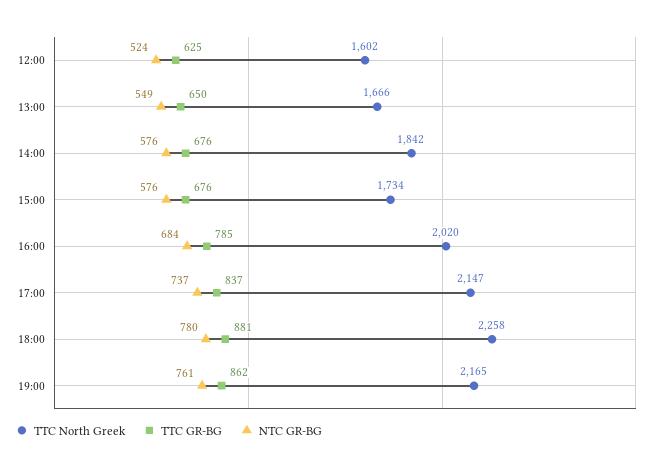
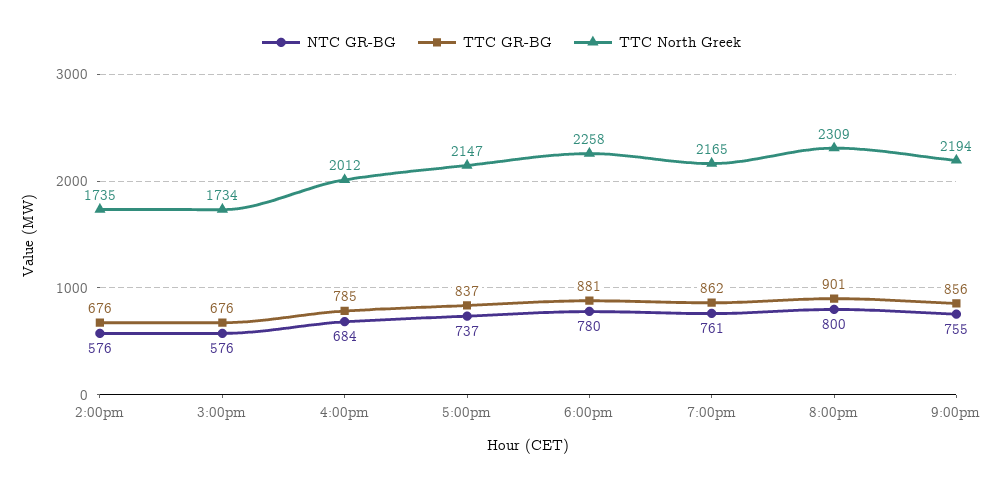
TTC North Greek, 12:00: 1602 -> none
TTC GR-BG, 12:00: 625 -> none
NTC GR-BG, 12:00: 524 -> none
TTC North Greek, 13:00: 1666 -> none
TTC GR-BG, 13:00: 650 -> none
NTC GR-BG, 13:00: 549 -> none
TTC North Greek, 14:00: 1842 -> 1735
TTC North Greek, 16:00: 2020 -> 2012
NTC GR-BG, 8:00pm: none -> 800
TTC GR-BG, 8:00pm: none -> 901
TTC North Greek, 8:00pm: none -> 2309
NTC GR-BG, 9:00pm: none -> 755
TTC GR-BG, 9:00pm: none -> 856
TTC North Greek, 9:00pm: none -> 2194

